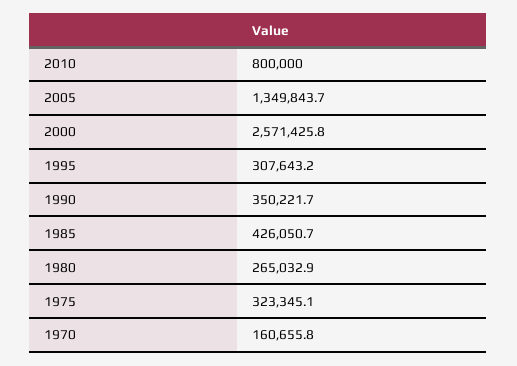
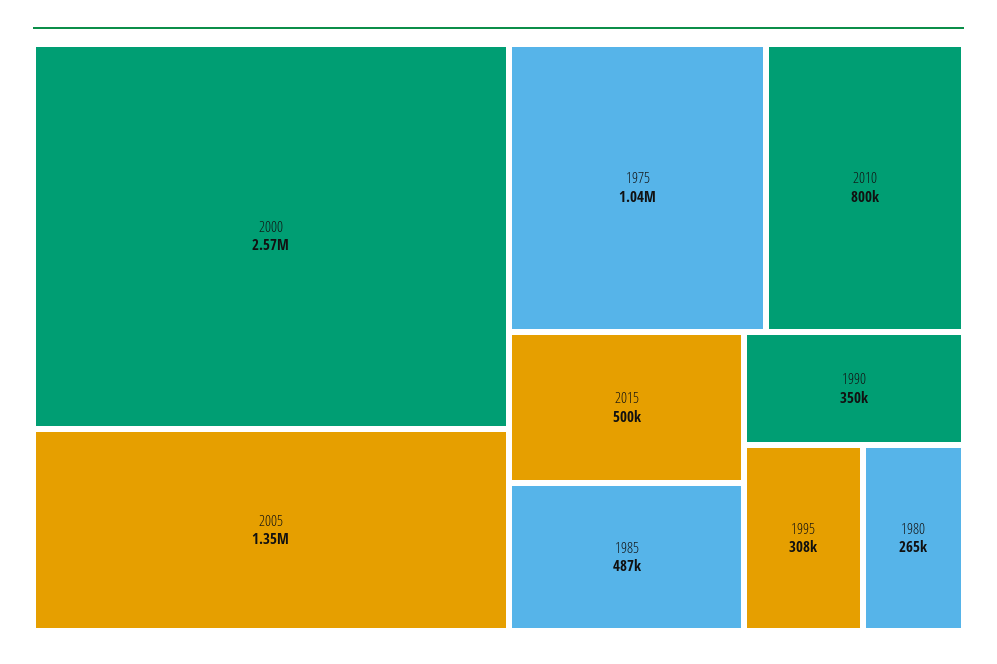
1985: 426050.7 -> 487000
1975: 323345.1 -> 1040000
1970: 160655.8 -> none
2015: none -> 500000

